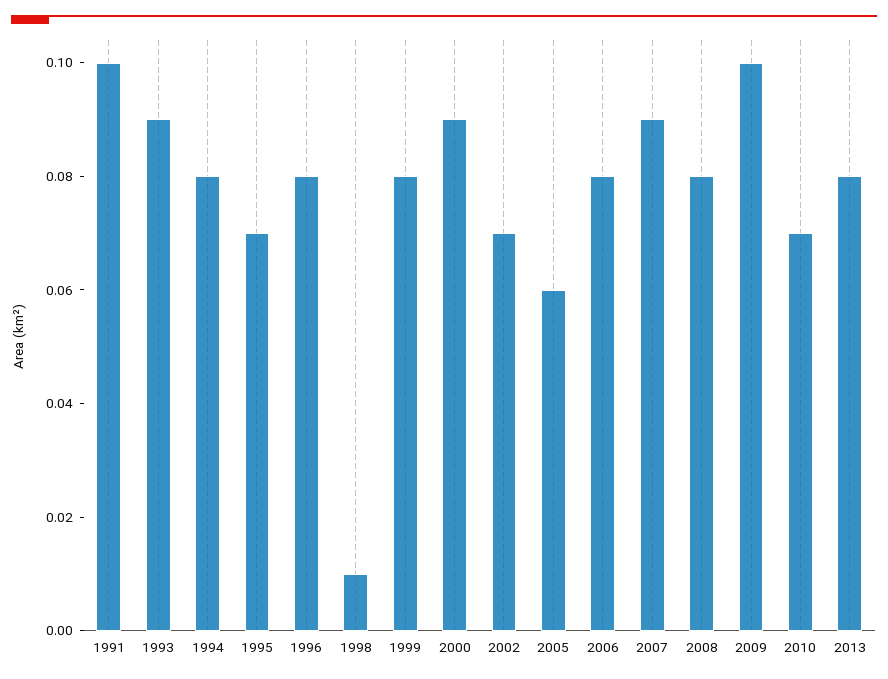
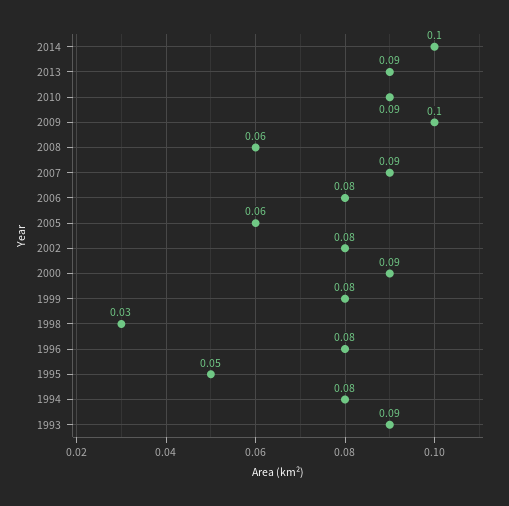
1991: 0.1 -> none
1995: 0.07 -> 0.05
1998: 0.01 -> 0.03
2002: 0.07 -> 0.08
2008: 0.08 -> 0.06
2010: 0.07 -> 0.09
2013: 0.08 -> 0.09
2014: none -> 0.1

